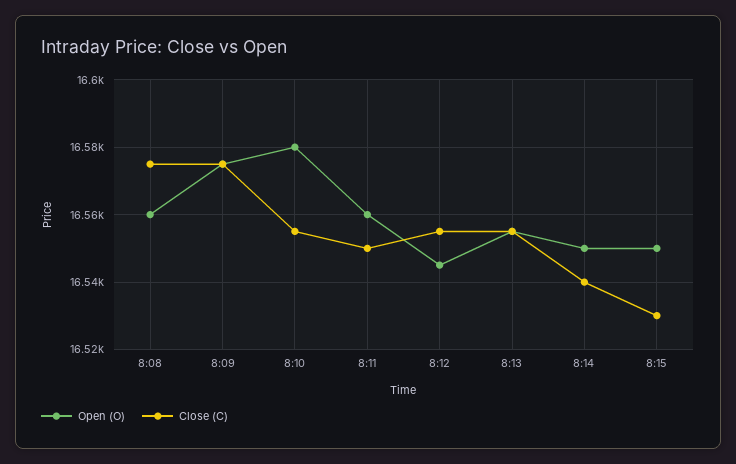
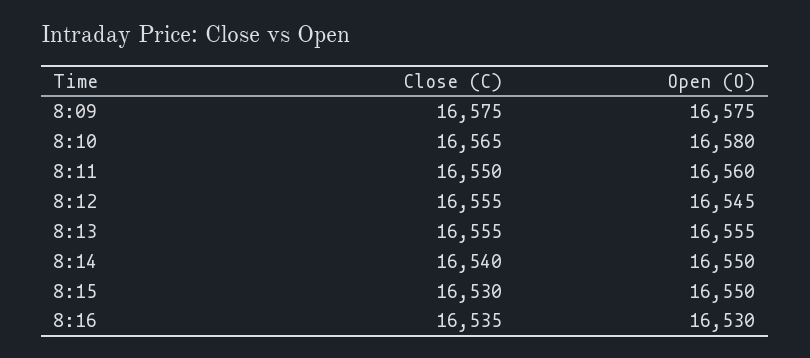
Open (O), 8:08: 16560 -> none
Close (C), 8:08: 16575 -> none
Close (C), 8:10: 16555 -> 16565
Close (C), 8:16: none -> 16535
Open (O), 8:16: none -> 16530

